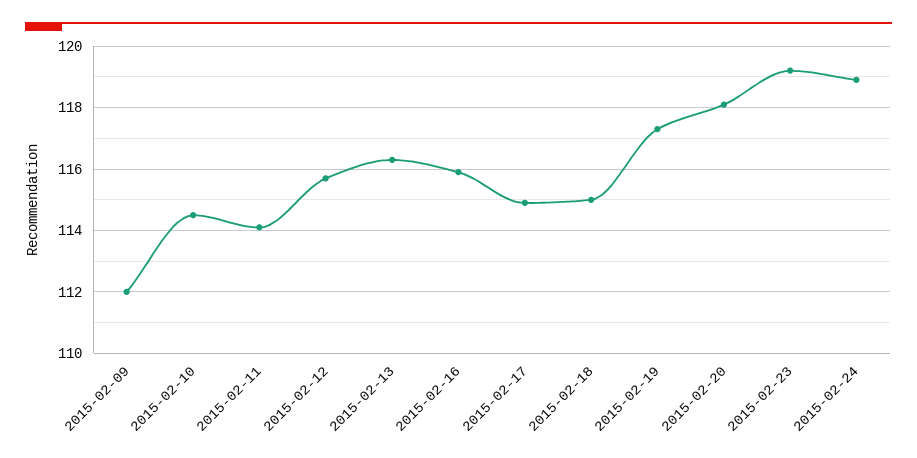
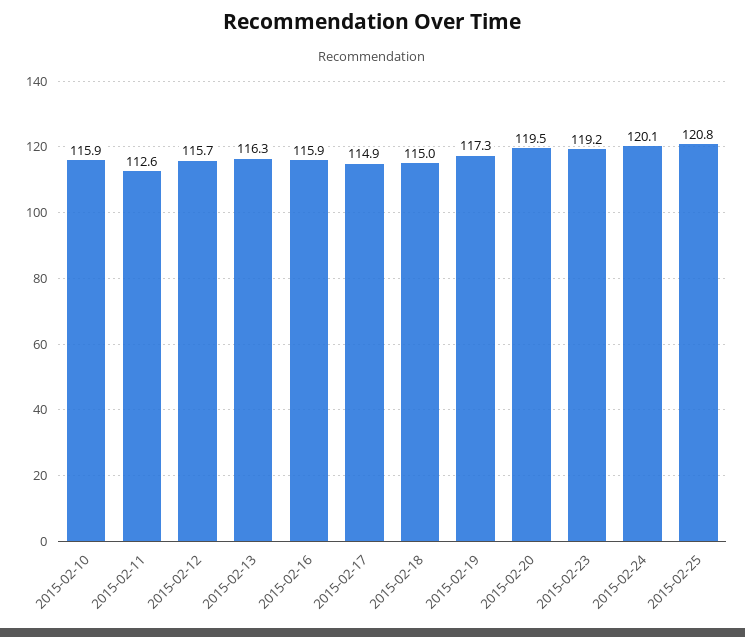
2015-02-09: 112 -> none
2015-02-10: 114.5 -> 115.9
2015-02-11: 114 -> 112.6
2015-02-20: 118 -> 119.5
2015-02-24: 119 -> 120.1
2015-02-25: none -> 120.8

